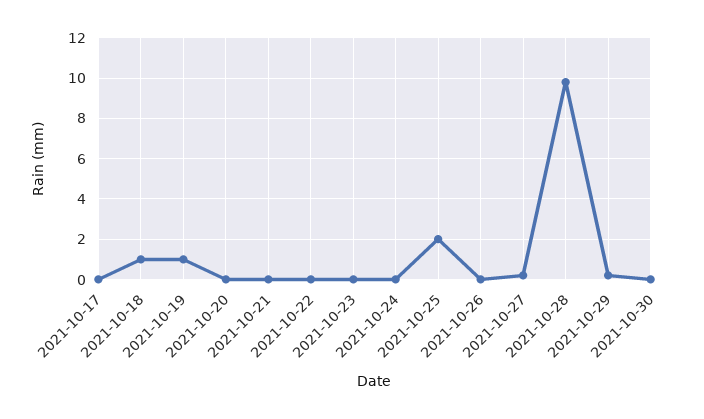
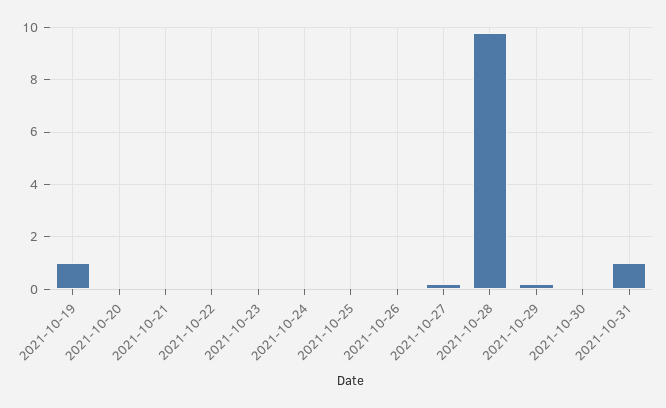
2021-10-17: 0 -> none
2021-10-18: 1 -> none
2021-10-25: 2 -> 0
2021-10-31: none -> 1

